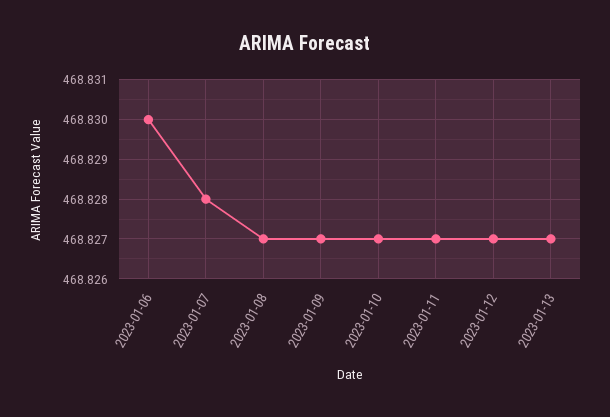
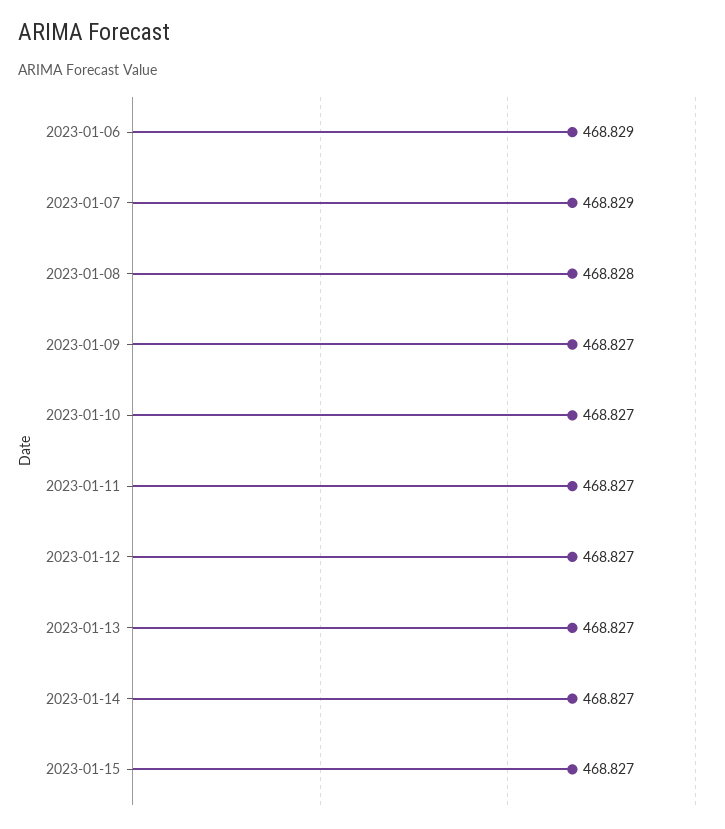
2023-01-06: 468.83 -> 468.829
2023-01-07: 468.828 -> 468.829
2023-01-08: 468.827 -> 468.828
2023-01-14: none -> 468.827
2023-01-15: none -> 468.827

